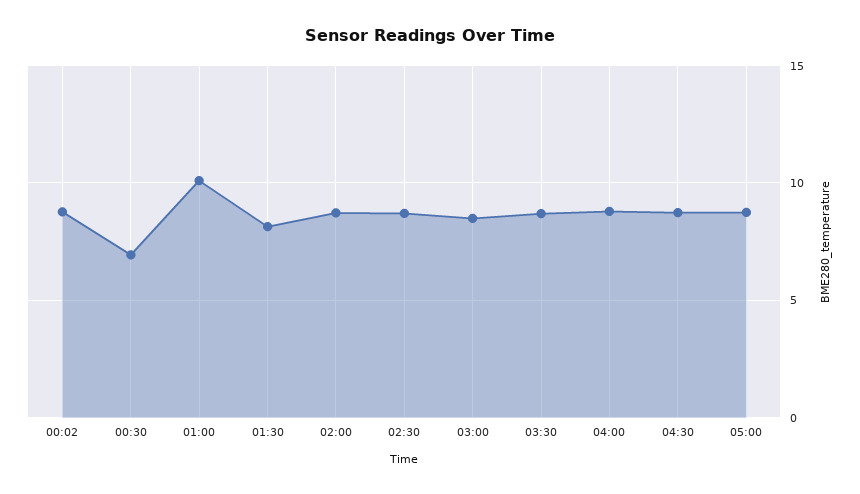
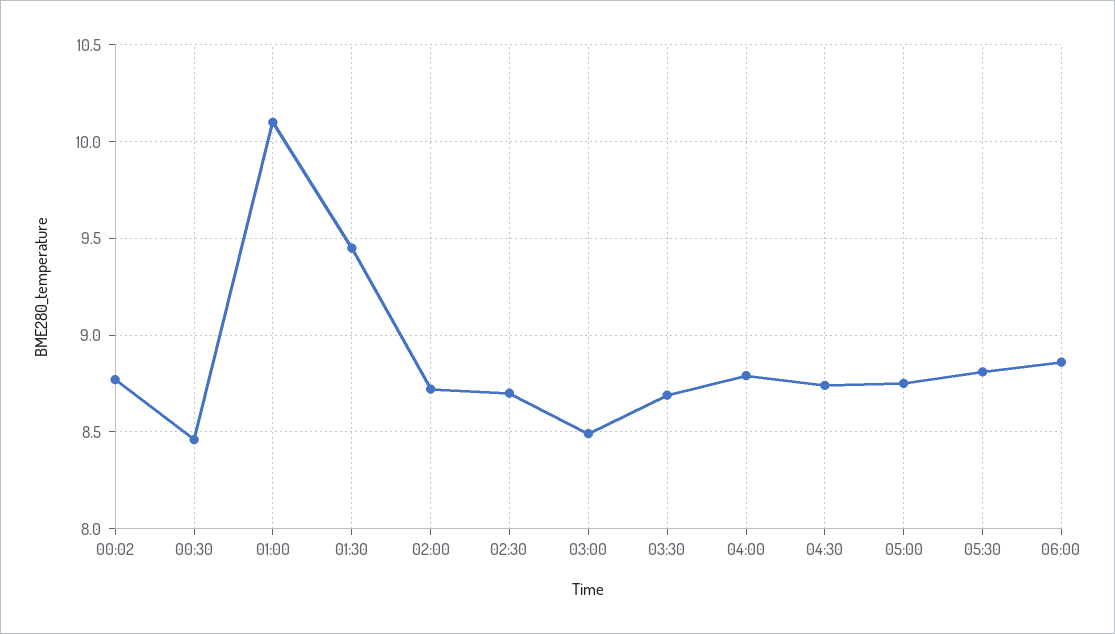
00:30: 7 -> 8.45
01:30: 8 -> 9.45
05:30: none -> 8.8
06:00: none -> 8.85

